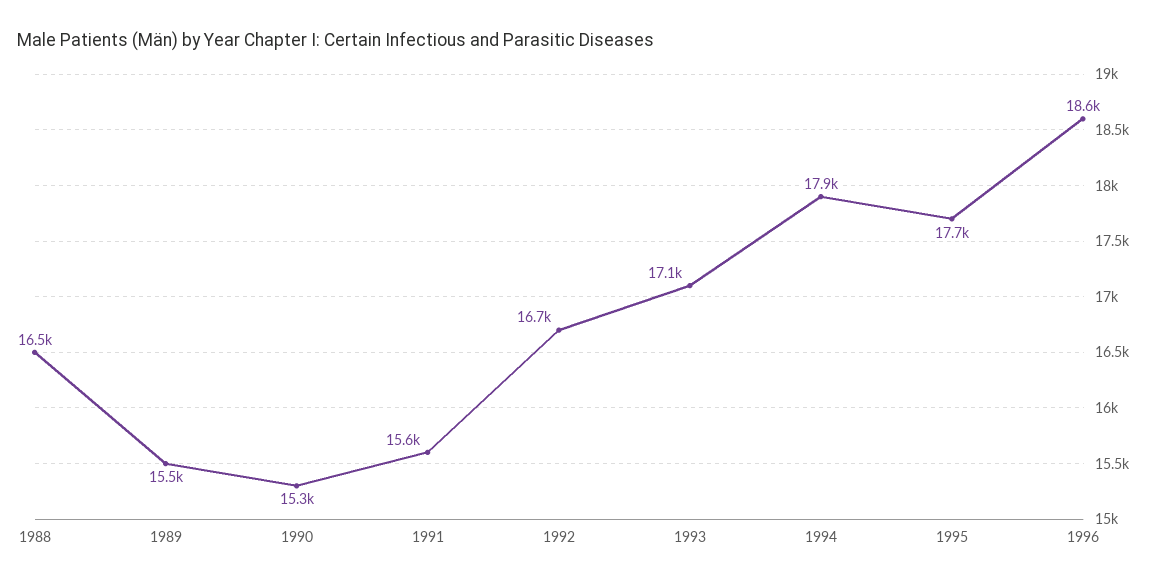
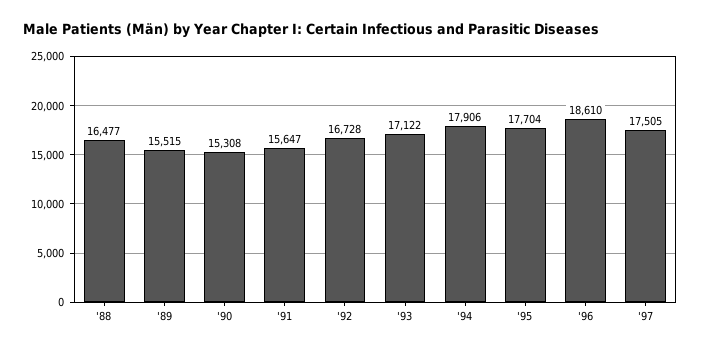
'97: none -> 17505

